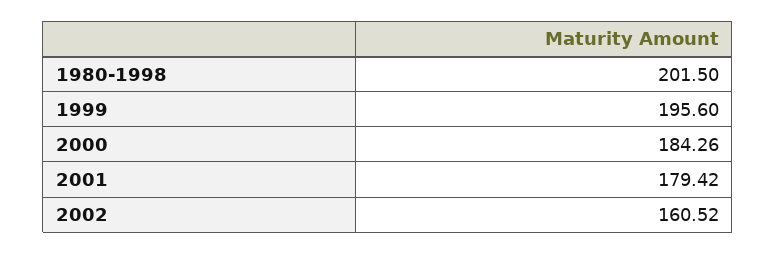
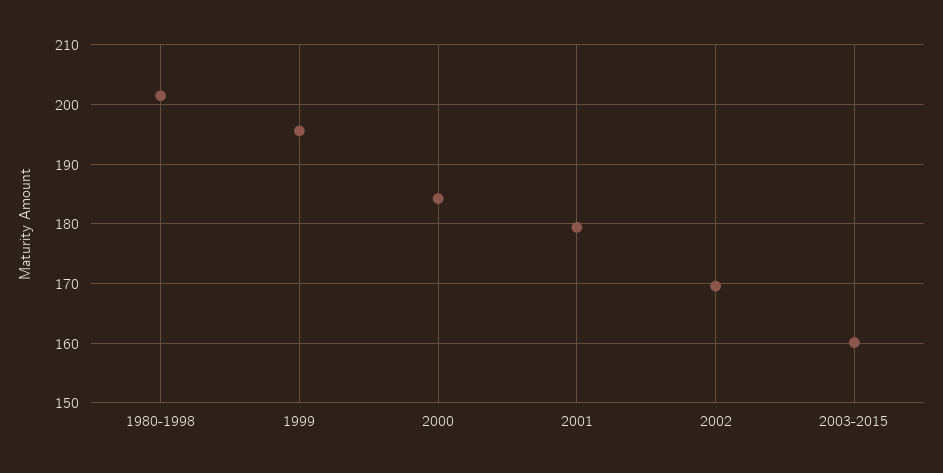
2002: 160.52 -> 170
2003-2015: none -> 160

